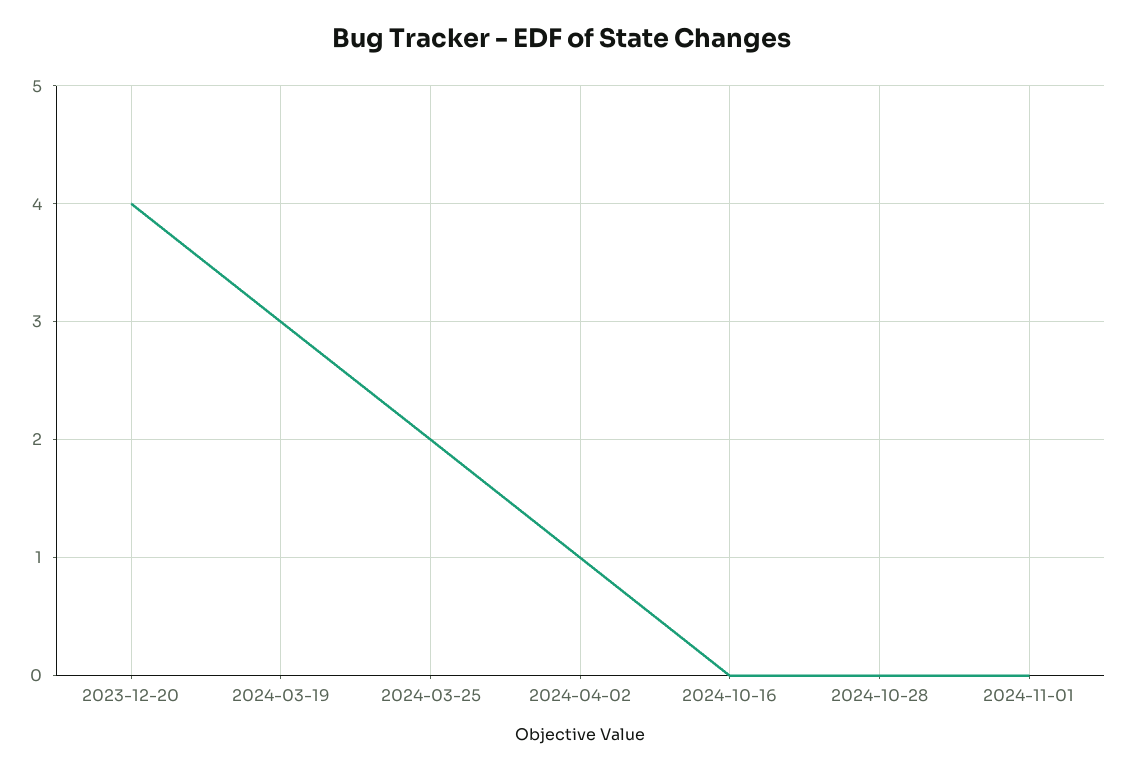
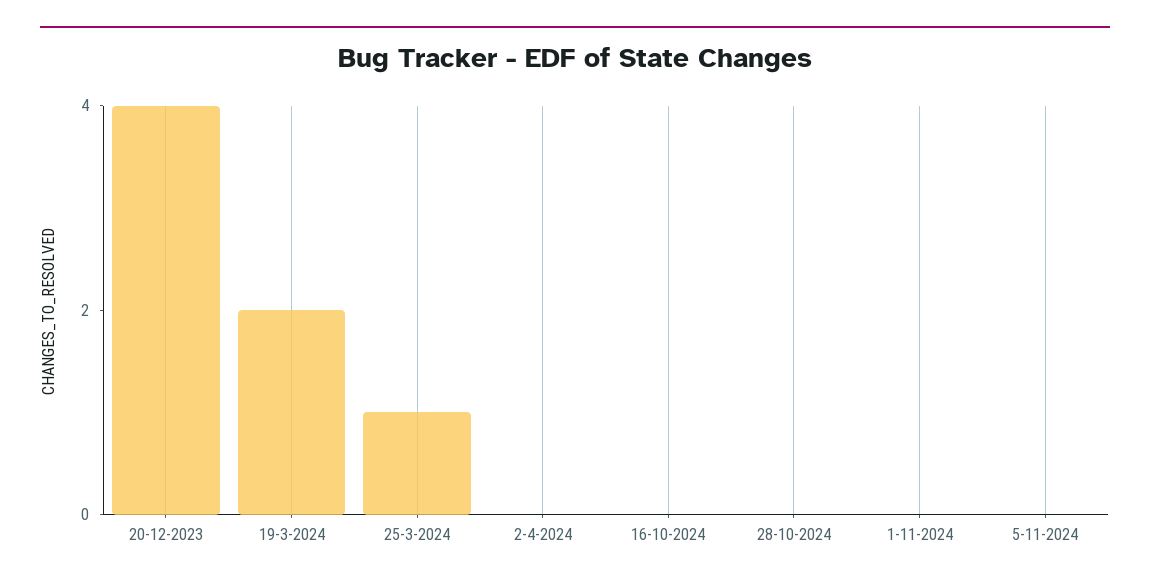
2024-03-19: 3 -> 2
2024-03-25: 2 -> 1
2024-04-02: 1 -> 0
5-11-2024: none -> 0

